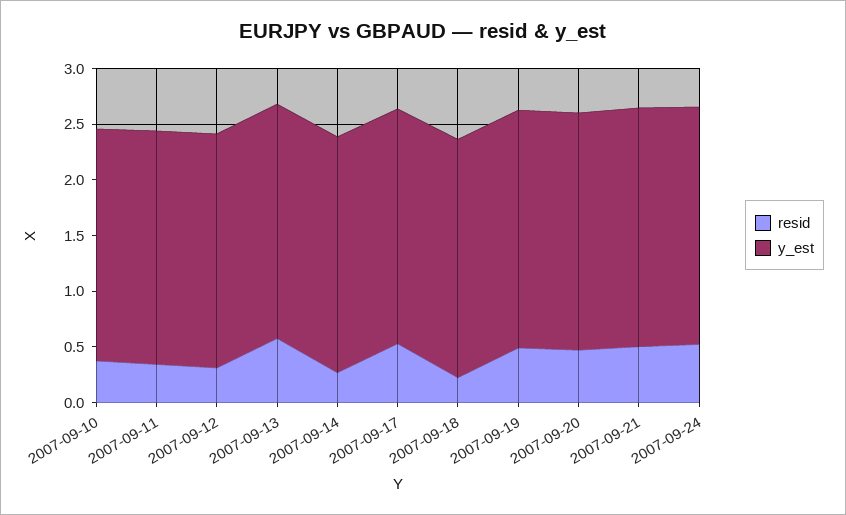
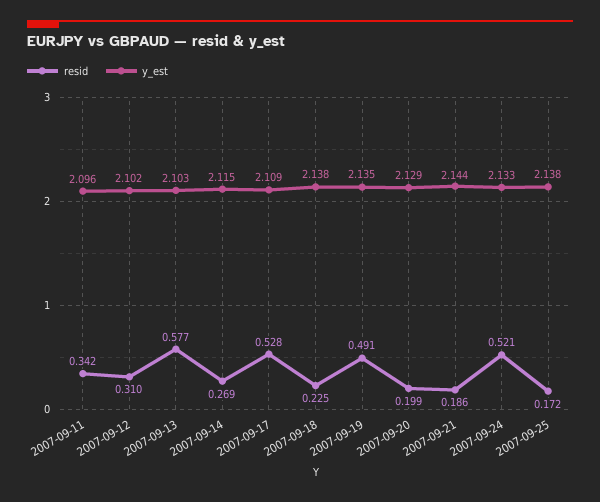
resid, 2007-09-10: 0.4 -> none
y_est, 2007-09-10: 2.1 -> none
resid, 2007-09-20: 0.5 -> 0.199
resid, 2007-09-21: 0.5 -> 0.186
resid, 2007-09-25: none -> 0.172
y_est, 2007-09-25: none -> 2.138

